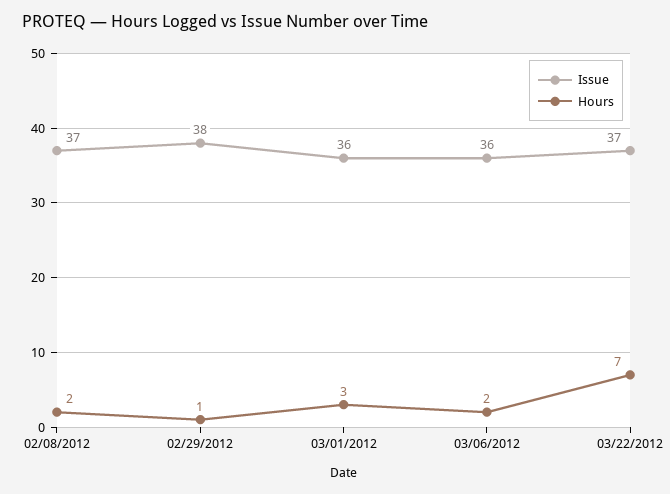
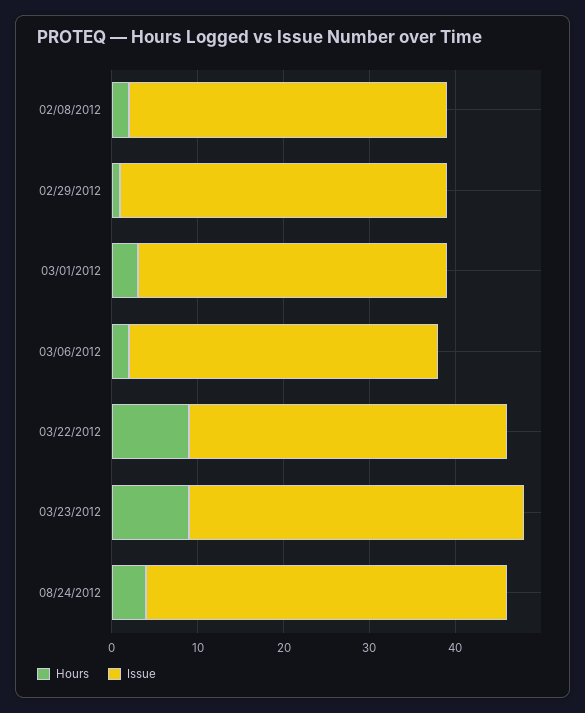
Hours, 03/22/2012: 7 -> 9
Hours, 03/23/2012: none -> 9
Issue, 03/23/2012: none -> 39
Hours, 08/24/2012: none -> 4
Issue, 08/24/2012: none -> 42

